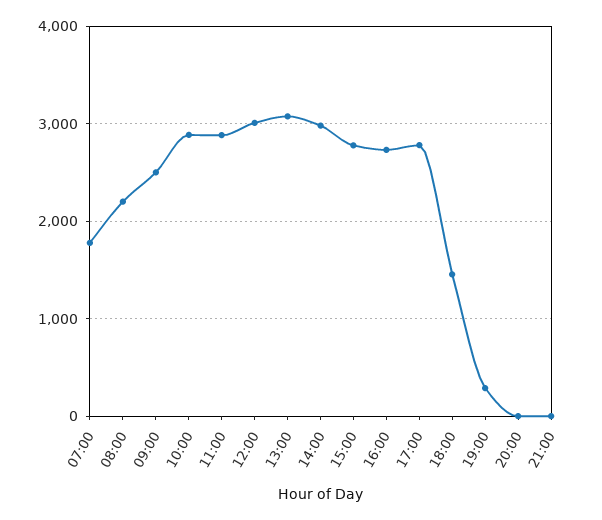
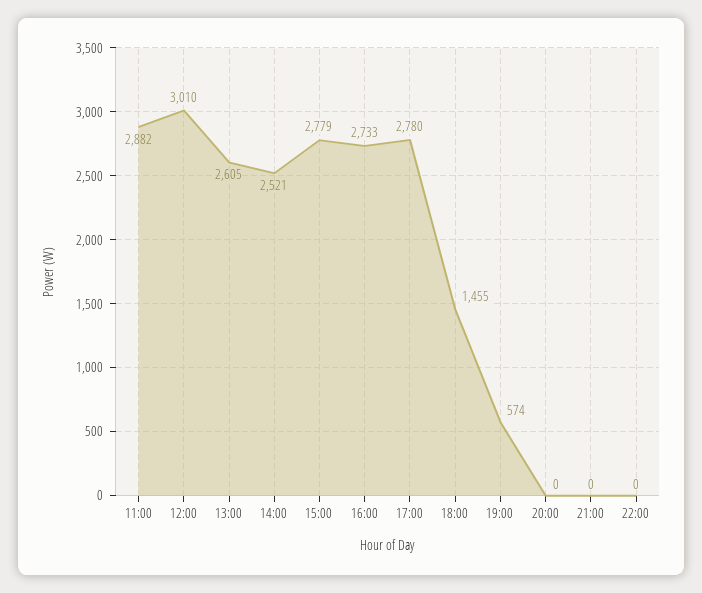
07:00: 1800 -> none
08:00: 2200 -> none
09:00: 2500 -> none
10:00: 2900 -> none
13:00: 3100 -> 2605
14:00: 3000 -> 2521
19:00: 300 -> 574
22:00: none -> 0

